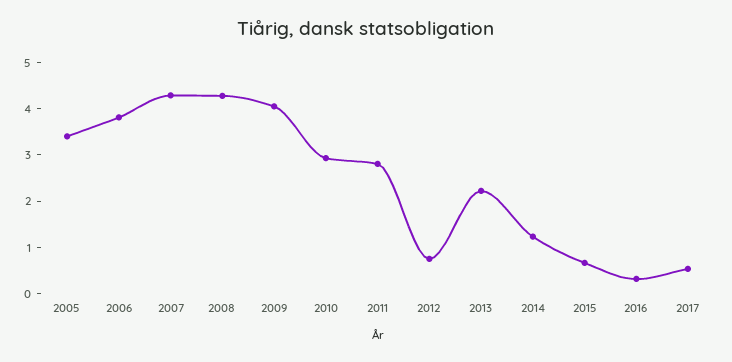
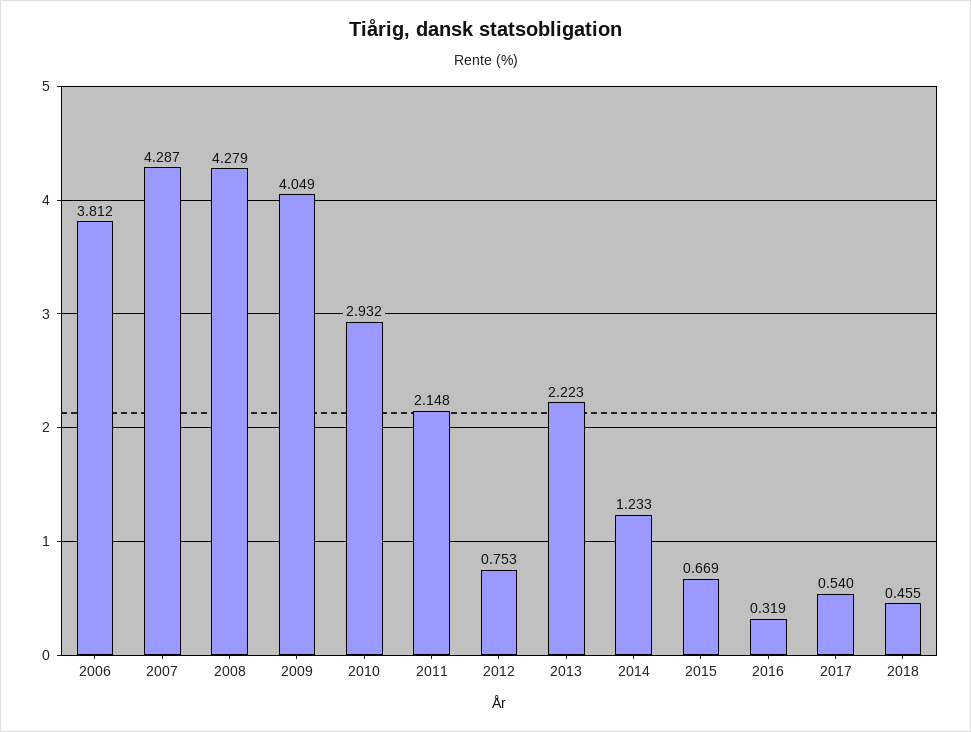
2005: 3.4 -> none
2011: 2.8 -> 2.148
2018: none -> 0.455

